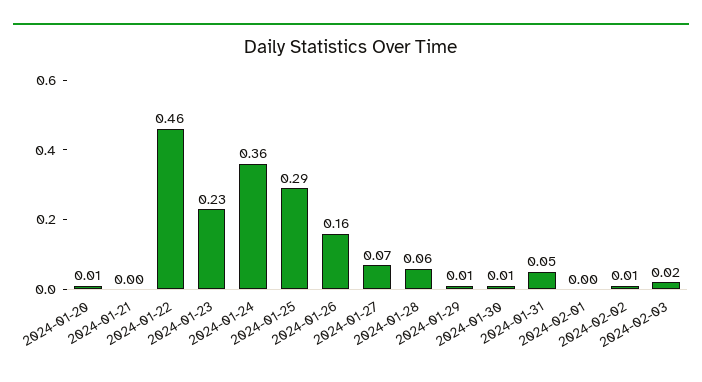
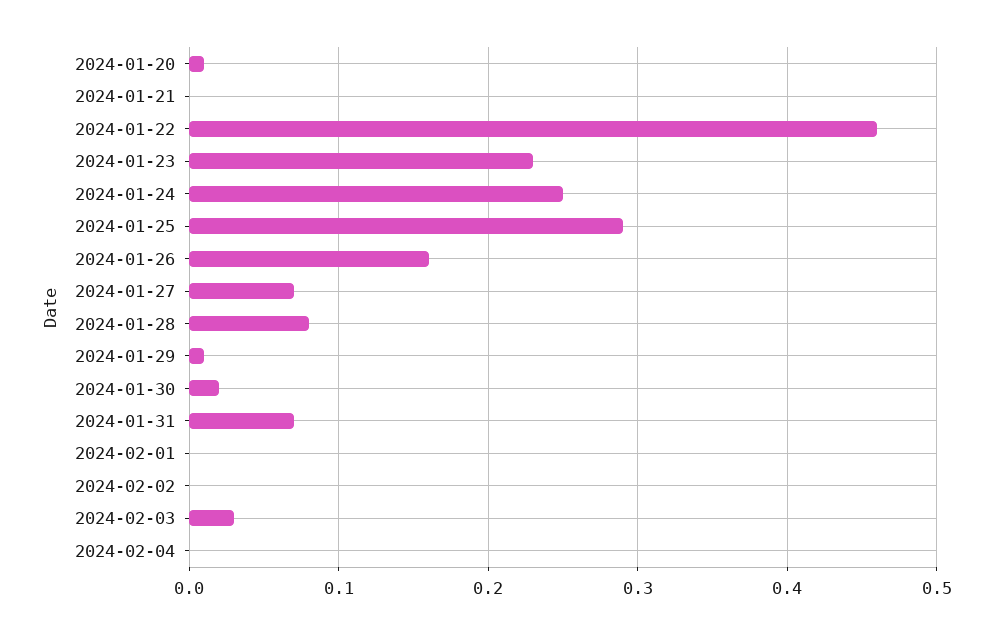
2024-01-24: 0.36 -> 0.25
2024-01-28: 0.06 -> 0.08
2024-01-30: 0.01 -> 0.02
2024-01-31: 0.05 -> 0.07
2024-02-02: 0.01 -> 0
2024-02-03: 0.02 -> 0.03
2024-02-04: none -> 0

